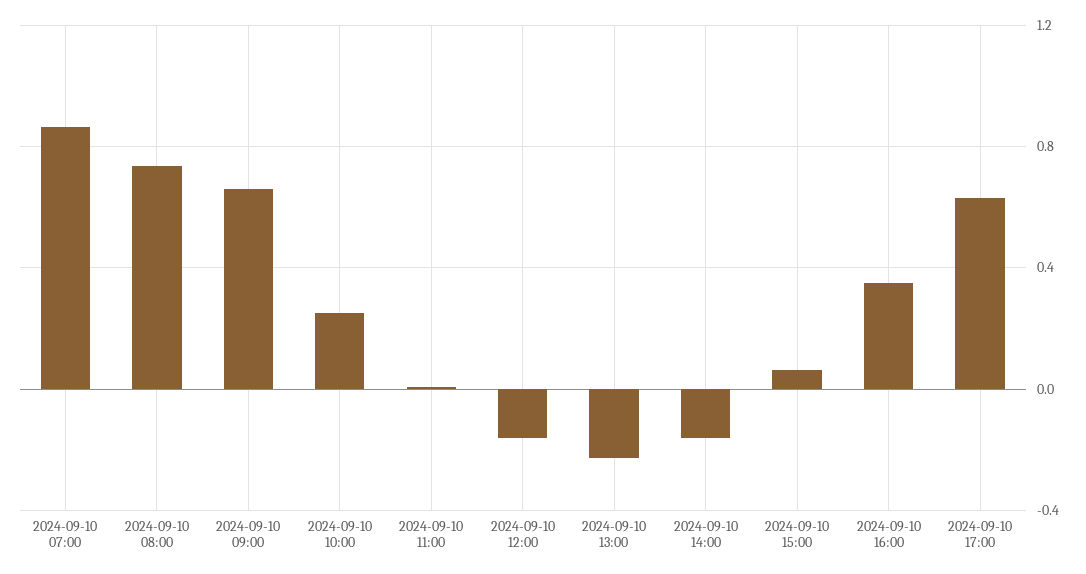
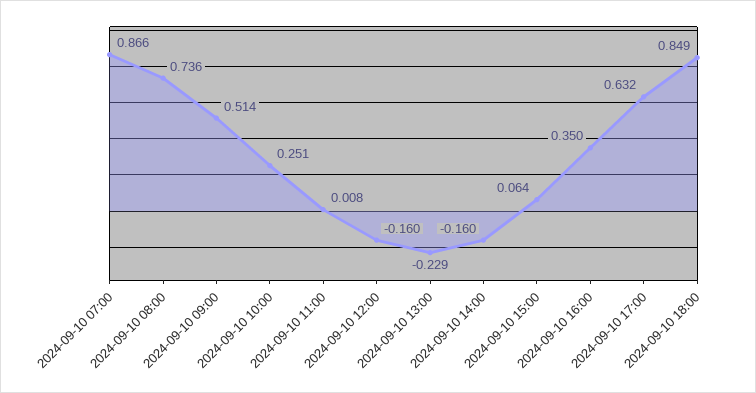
2024-09-10 09:00: 0.65 -> 0.514
2024-09-10 18:00: none -> 0.849

